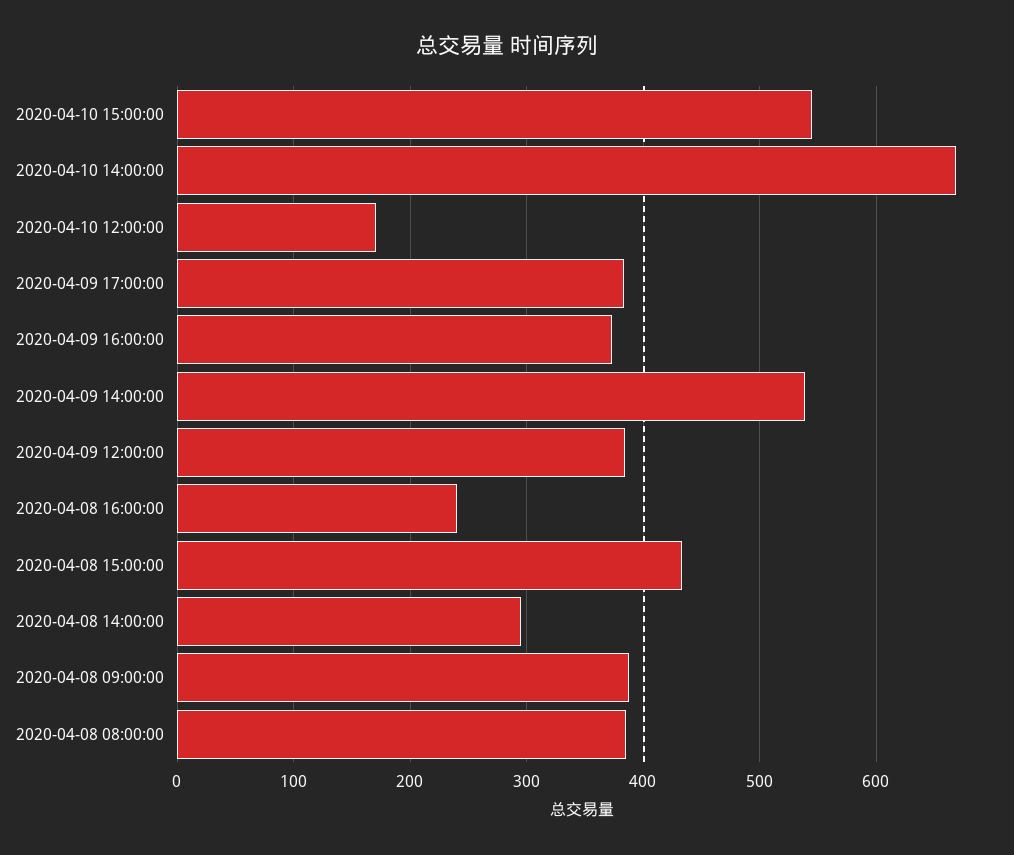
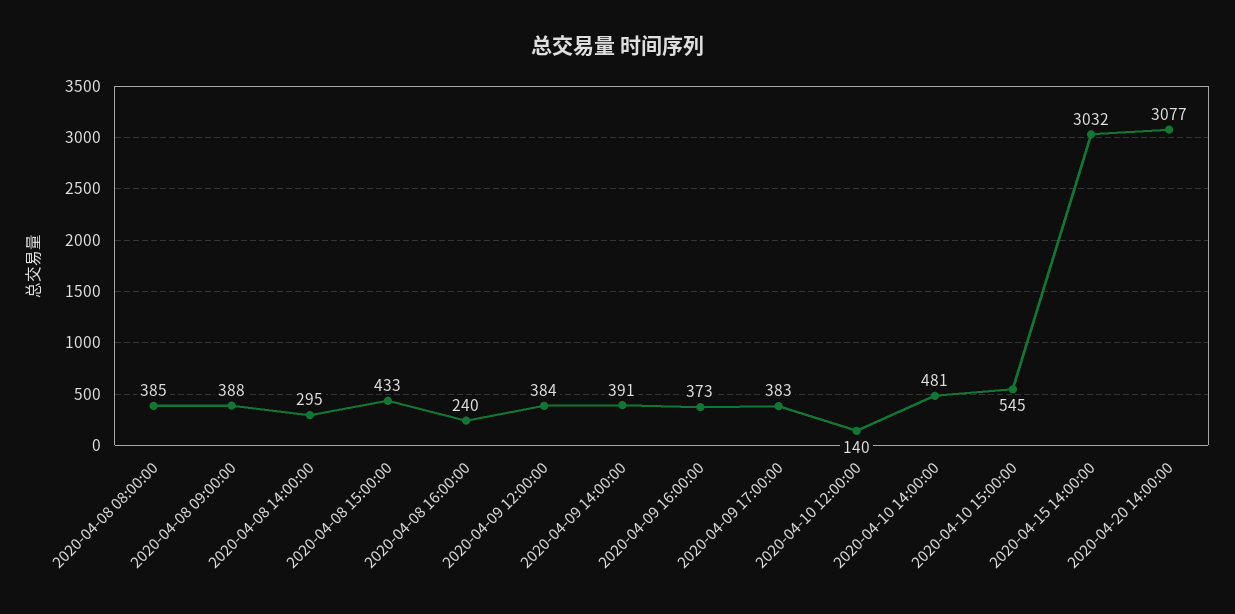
2020-04-10 14:00:00: 670 -> 481
2020-04-10 12:00:00: 170 -> 140
2020-04-09 14:00:00: 540 -> 391
2020-04-15 14:00:00: none -> 3032
2020-04-20 14:00:00: none -> 3077

